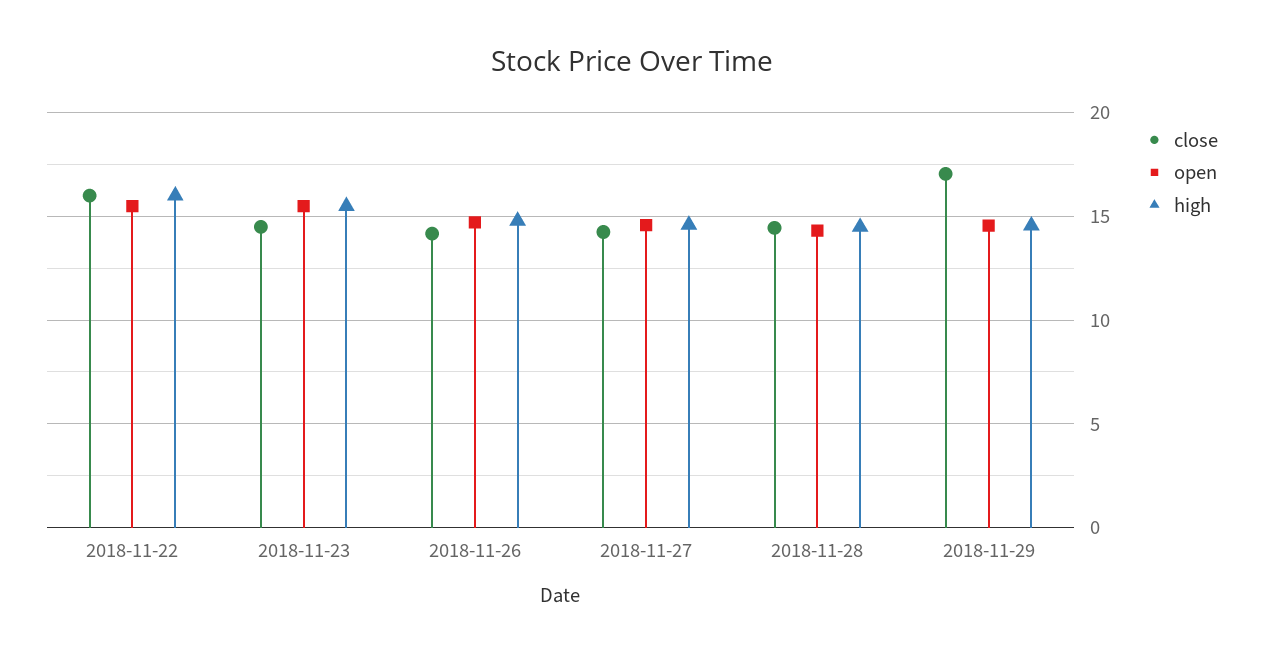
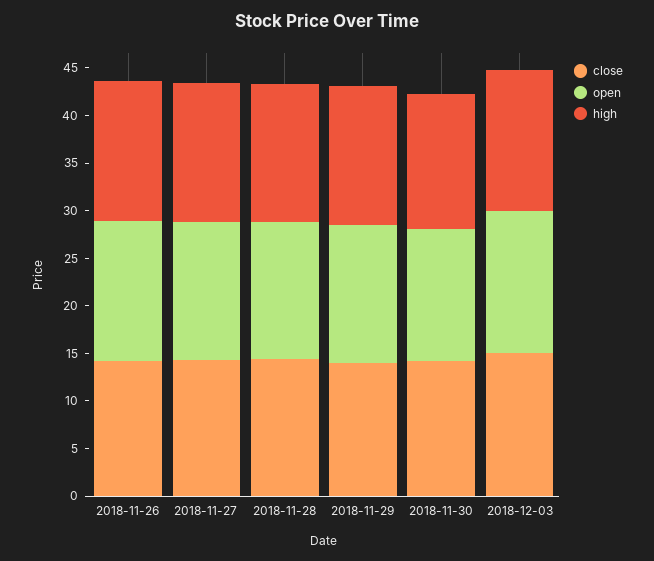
close, 2018-11-22: 16 -> none
open, 2018-11-22: 15.5 -> none
high, 2018-11-22: 16 -> none
close, 2018-11-23: 14.5 -> none
open, 2018-11-23: 15.5 -> none
high, 2018-11-23: 15.5 -> none
close, 2018-11-29: 17 -> 14
close, 2018-11-30: none -> 14
open, 2018-11-30: none -> 14
high, 2018-11-30: none -> 14
close, 2018-12-03: none -> 15
open, 2018-12-03: none -> 15
high, 2018-12-03: none -> 15

